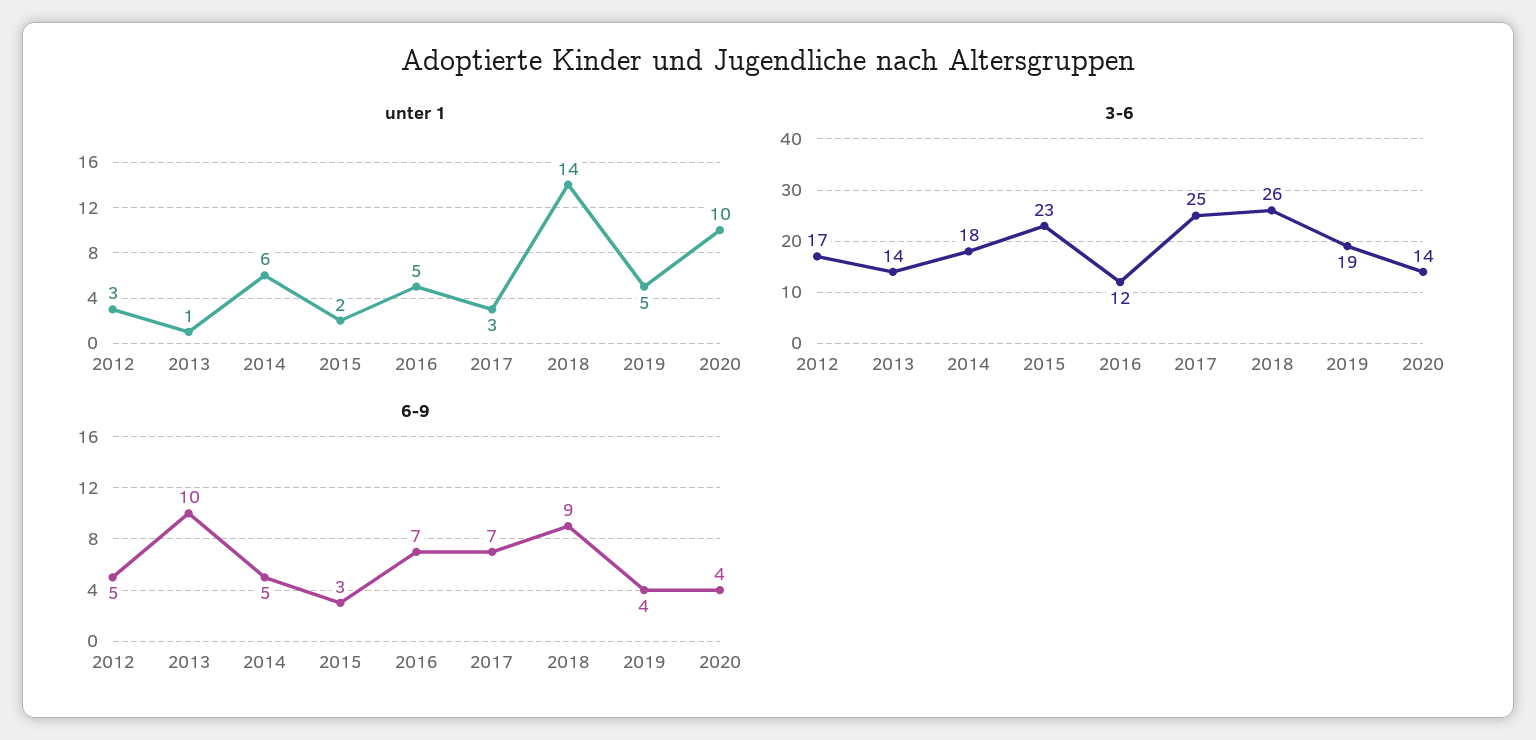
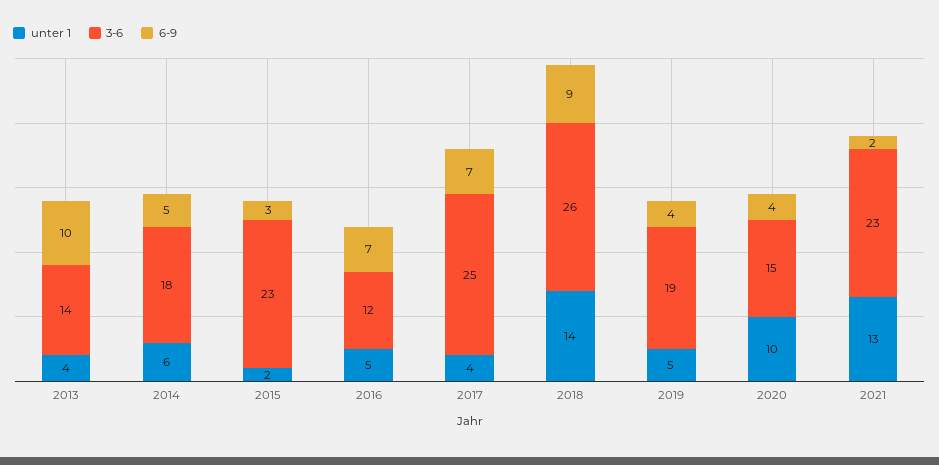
unter 1, 2012: 3 -> none
unter 1, 2013: 1 -> 4
unter 1, 2017: 3 -> 4
3-6, 2012: 17 -> none
3-6, 2020: 14 -> 15
6-9, 2012: 5 -> none
unter 1, 2021: none -> 13
3-6, 2021: none -> 23
6-9, 2021: none -> 2

